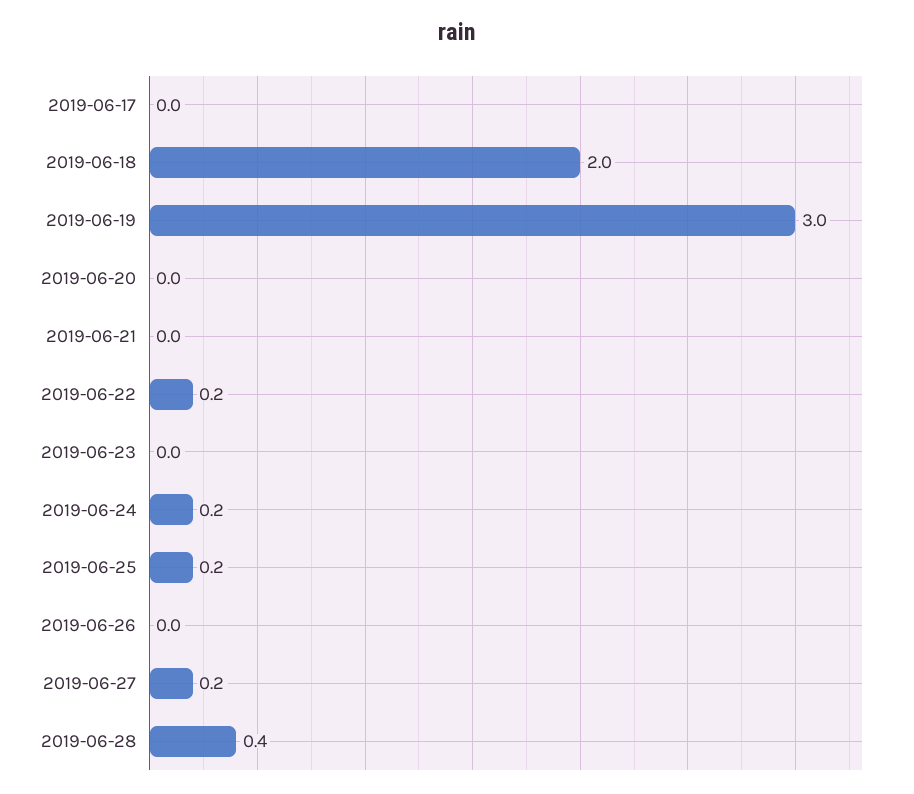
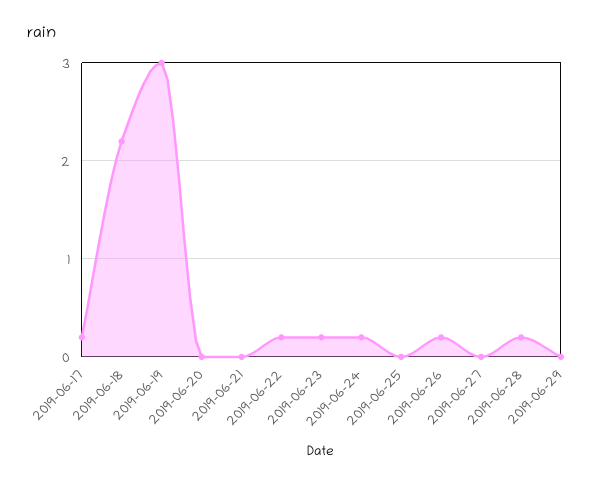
2019-06-17: 0 -> 0.2
2019-06-18: 2 -> 2.2
2019-06-23: 0 -> 0.2
2019-06-25: 0.2 -> 0
2019-06-26: 0 -> 0.2
2019-06-27: 0.2 -> 0
2019-06-28: 0.4 -> 0.2
2019-06-29: none -> 0

